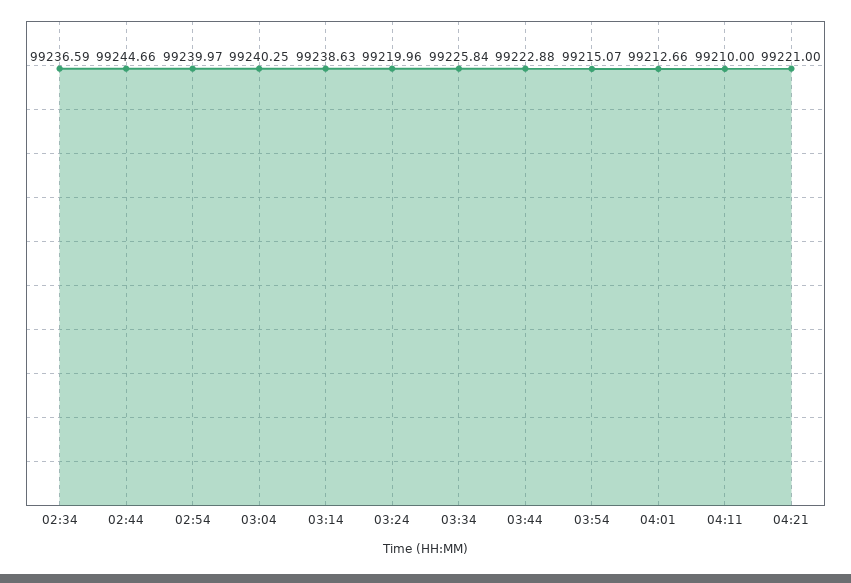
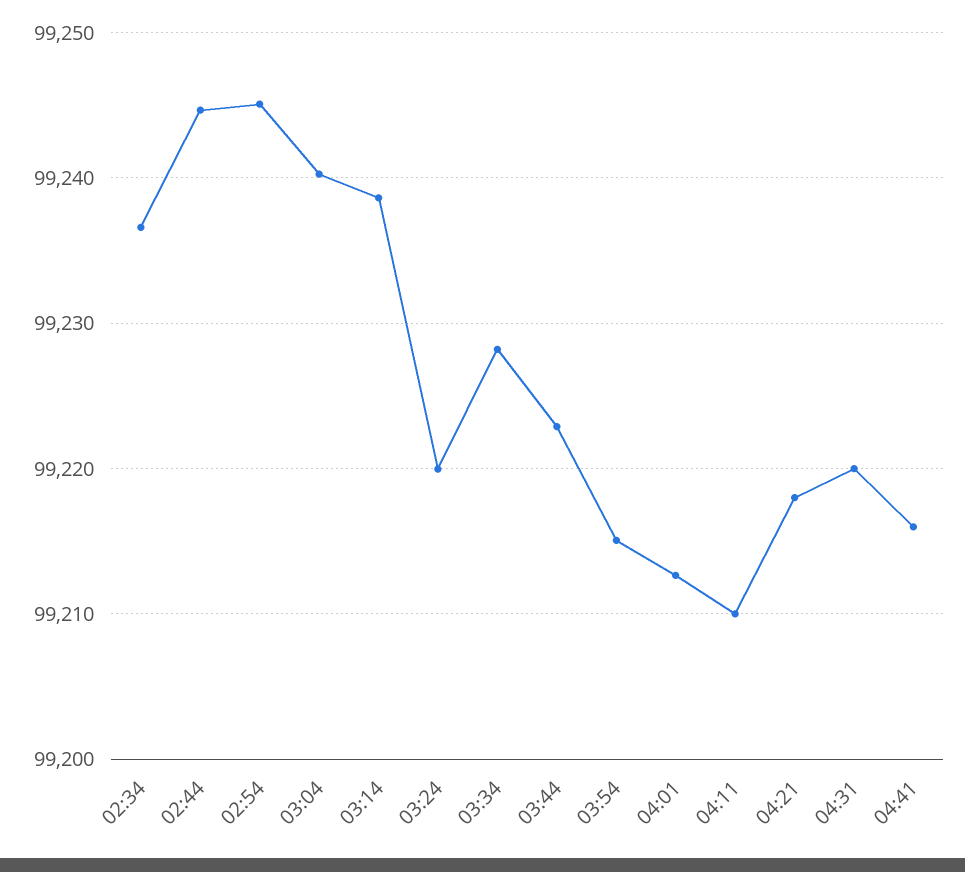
02:54: 99239.97 -> 99245
03:34: 99225.84 -> 99228
04:21: 99221 -> 99218
04:31: none -> 99220
04:41: none -> 99216

